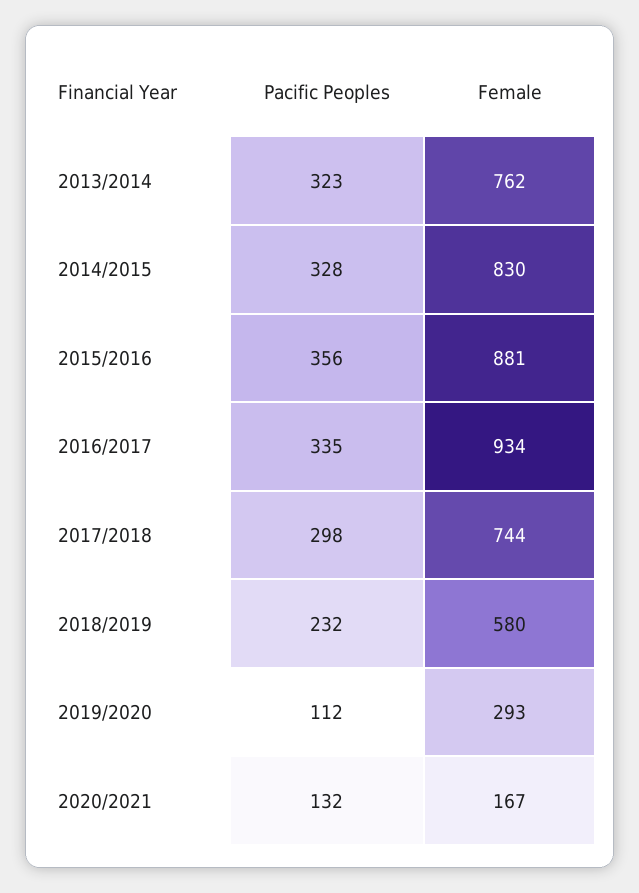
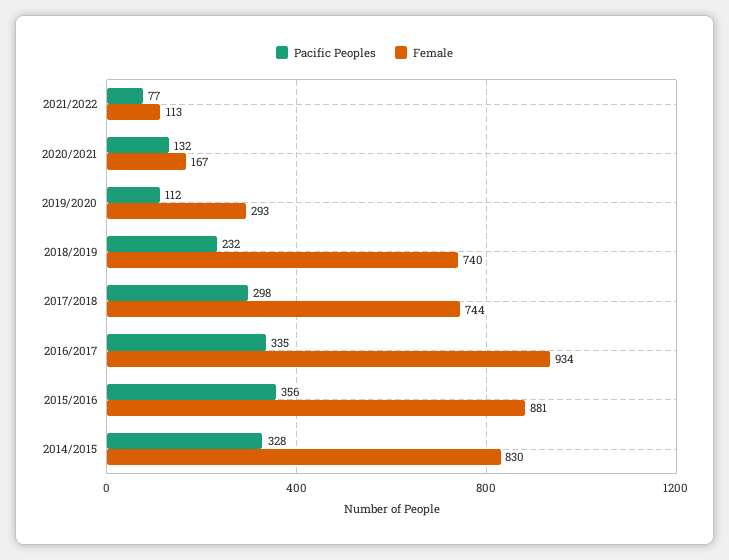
Pacific Peoples, 2013/2014: 323 -> none
Female, 2013/2014: 762 -> none
Female, 2018/2019: 580 -> 740
Pacific Peoples, 2021/2022: none -> 77
Female, 2021/2022: none -> 113

